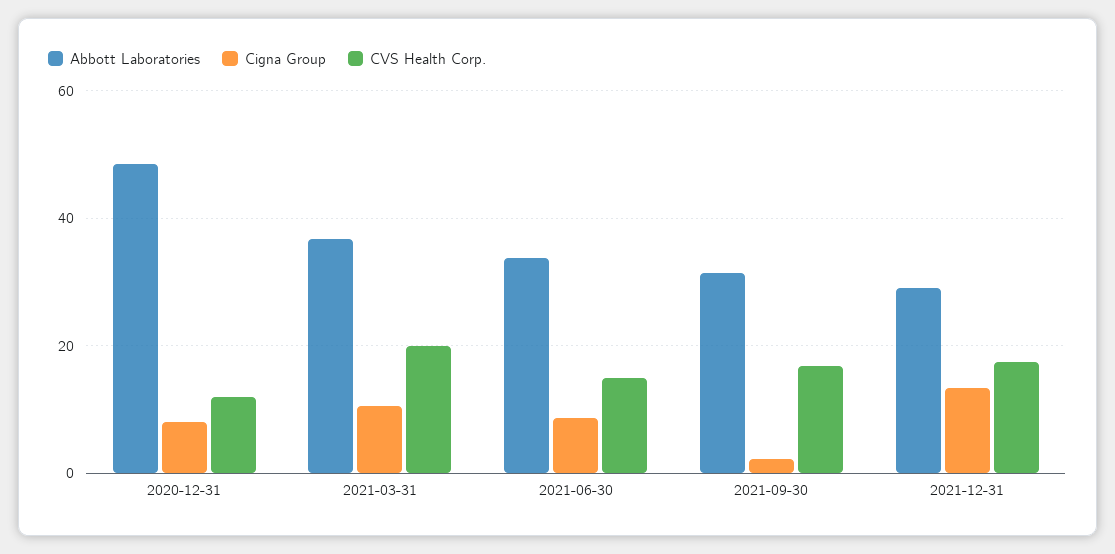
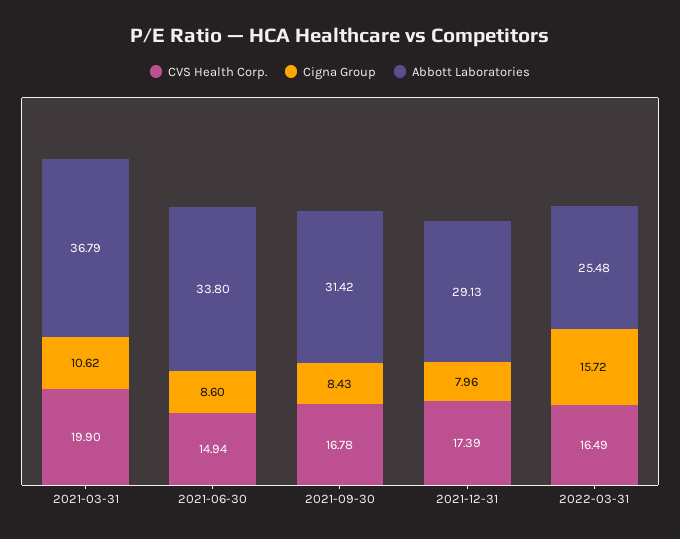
Abbott Laboratories, 2020-12-31: 48 -> none
Cigna Group, 2020-12-31: 8 -> none
CVS Health Corp., 2020-12-31: 12 -> none
Cigna Group, 2021-09-30: 2 -> 8.43
Cigna Group, 2021-12-31: 14 -> 7.96
CVS Health Corp., 2022-03-31: none -> 16.49
Cigna Group, 2022-03-31: none -> 15.72
Abbott Laboratories, 2022-03-31: none -> 25.48

